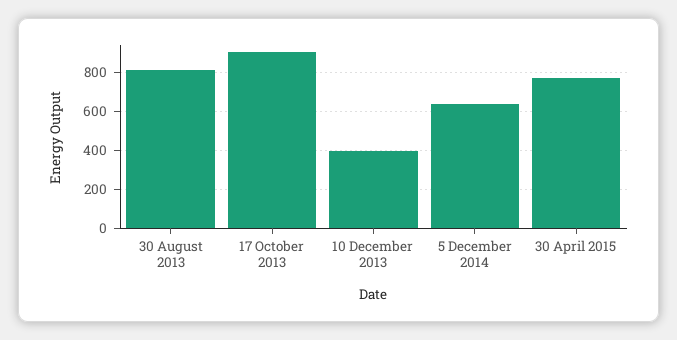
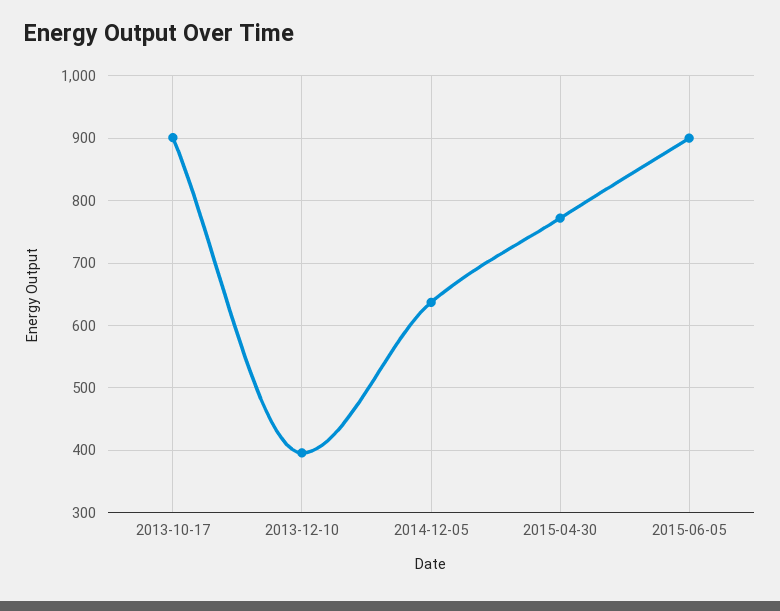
30 August 2013: 800 -> none
2015-06-05: none -> 900

